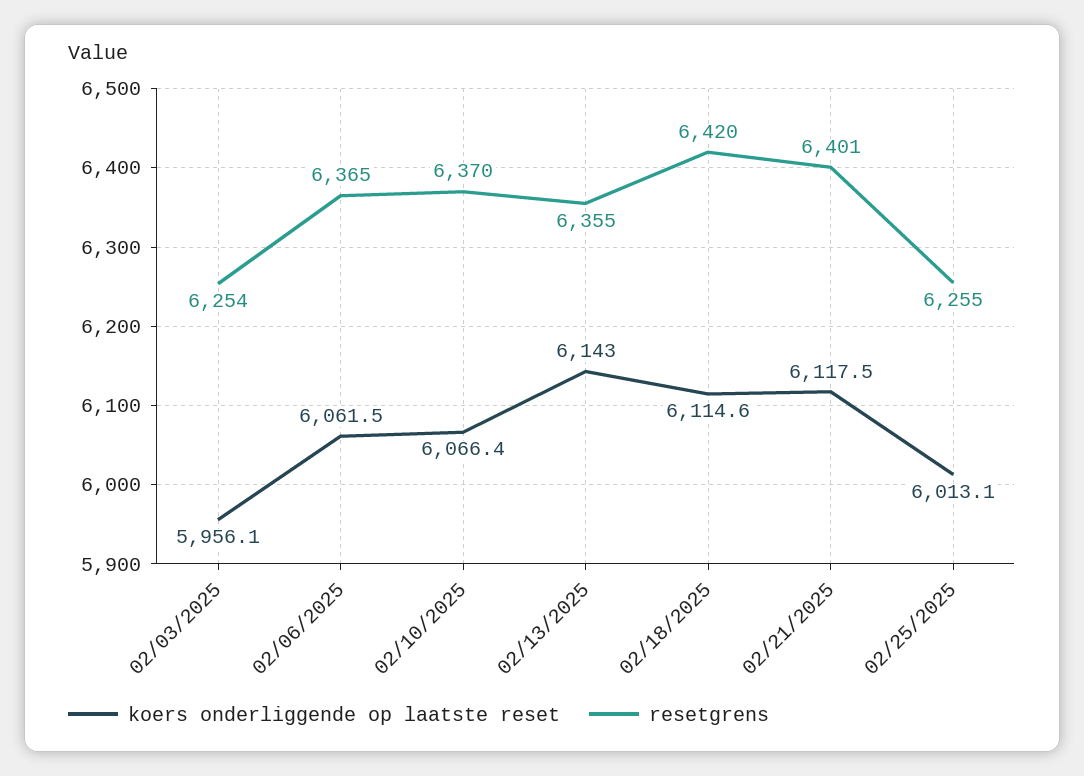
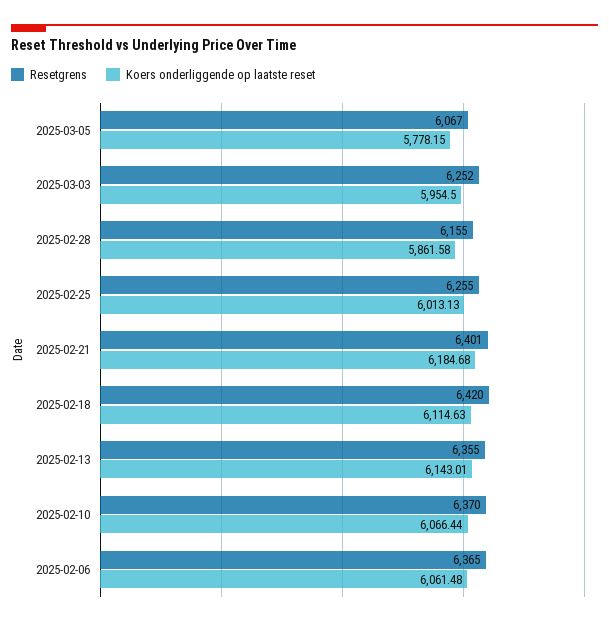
koers onderliggende op laatste reset, 02/03/2025: 5956.1 -> none
resetgrens, 02/03/2025: 6254 -> none
koers onderliggende op laatste reset, 02/21/2025: 6117.5 -> 6184.68
resetgrens, 2025-03-05: none -> 6067
koers onderliggende op laatste reset, 2025-03-05: none -> 5778.15
resetgrens, 2025-03-03: none -> 6252
koers onderliggende op laatste reset, 2025-03-03: none -> 5954.5
resetgrens, 2025-02-28: none -> 6155
koers onderliggende op laatste reset, 2025-02-28: none -> 5861.58

